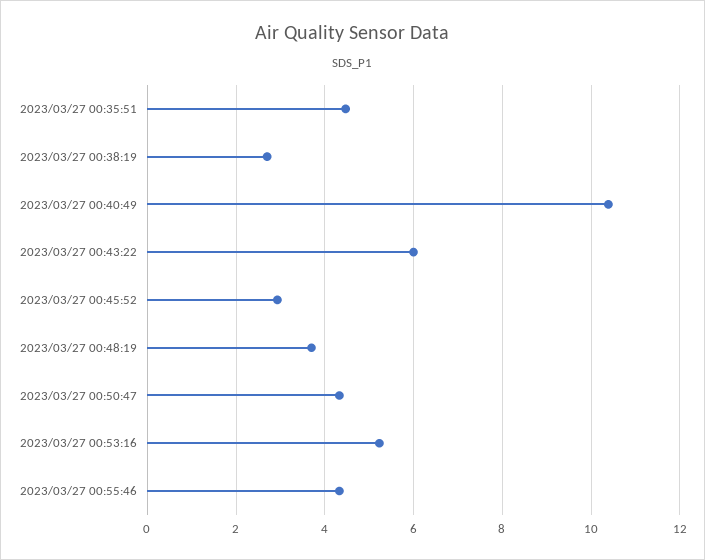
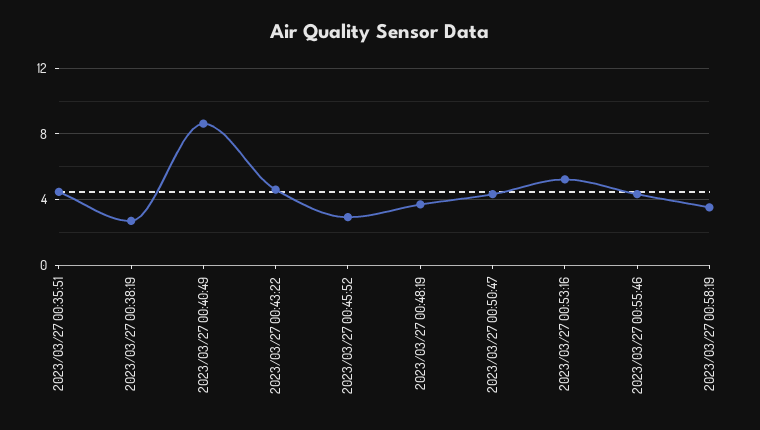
2023/03/27 00:40:49: 10.4 -> 8.5
2023/03/27 00:43:22: 6 -> 4.5
2023/03/27 00:58:19: none -> 3.5

